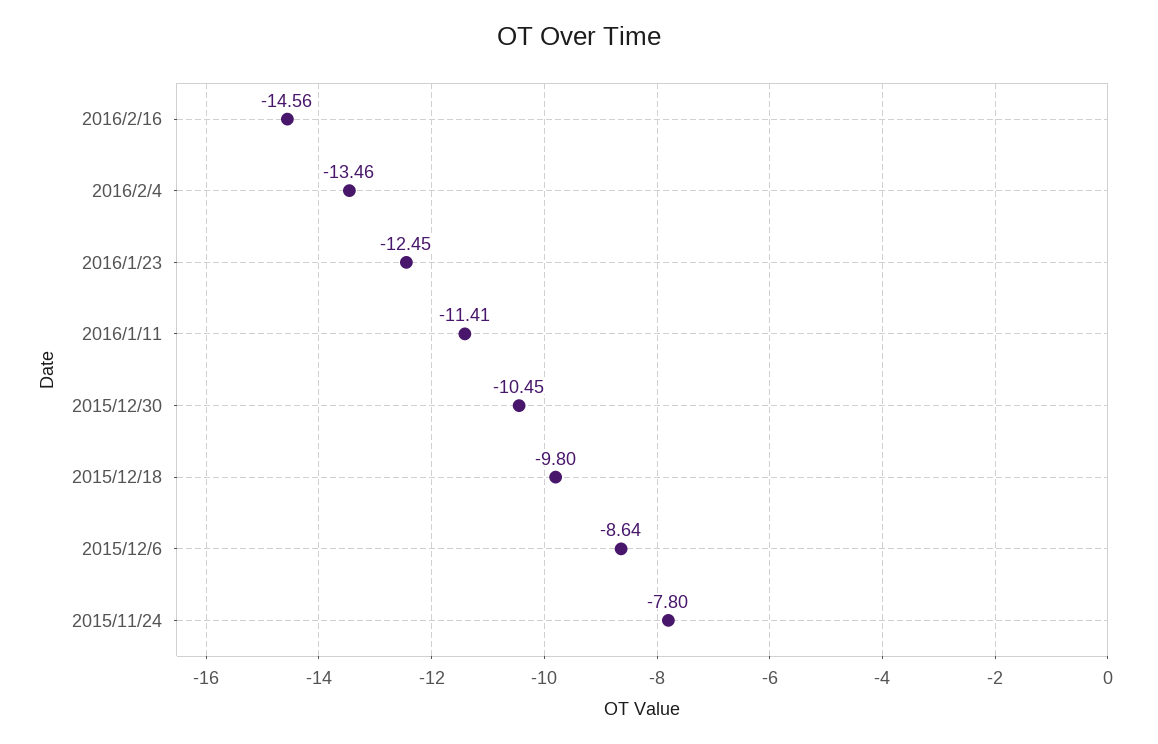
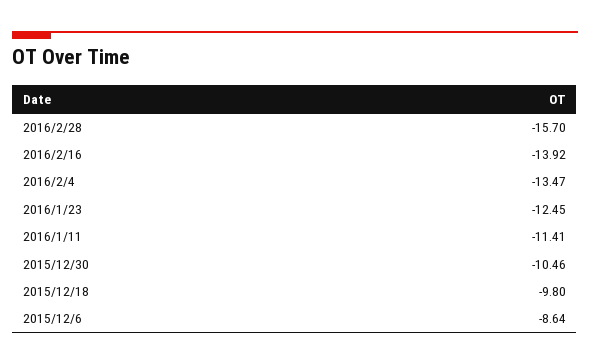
2016/2/16: -14.56 -> -13.92
2016/2/4: -13.46 -> -13.47
2015/12/30: -10.45 -> -10.46
2015/11/24: -7.8 -> none
2016/2/28: none -> -15.7

